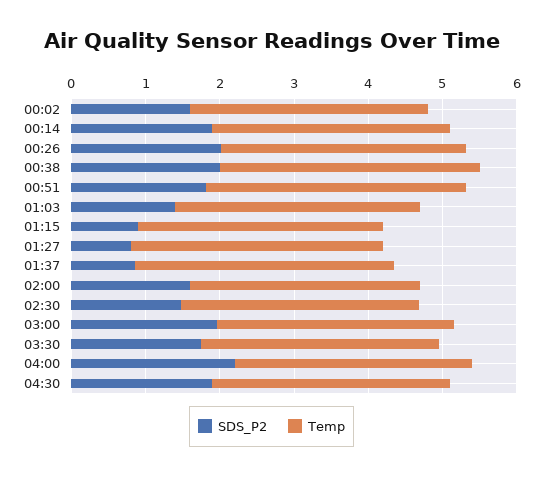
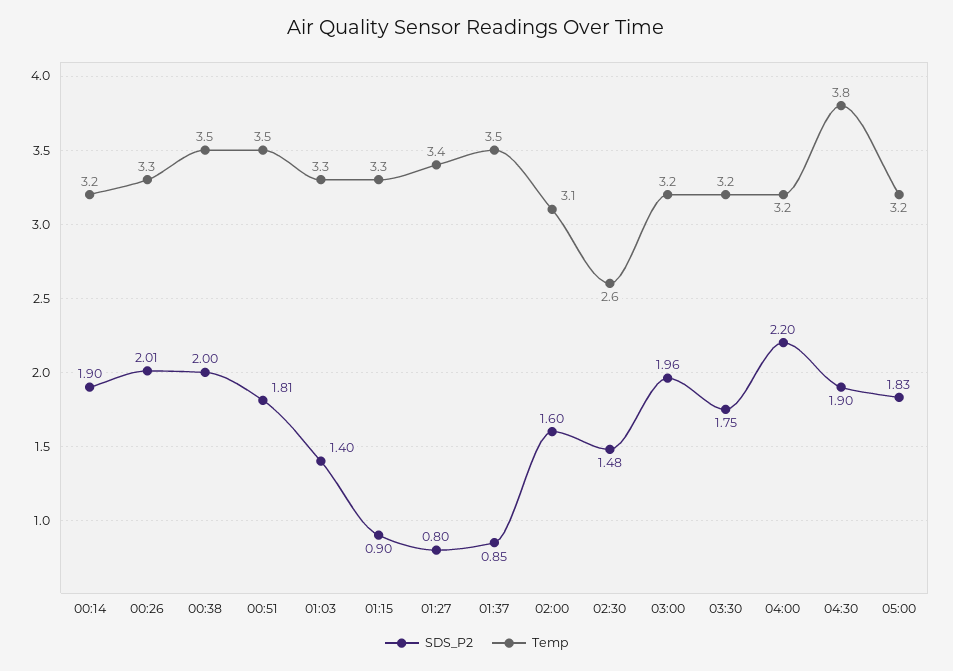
SDS_P2, 00:02: 1.6 -> none
Temp, 00:02: 3.2 -> none
Temp, 02:30: 3.2 -> 2.6
Temp, 04:30: 3.2 -> 3.8
SDS_P2, 05:00: none -> 1.83
Temp, 05:00: none -> 3.2

